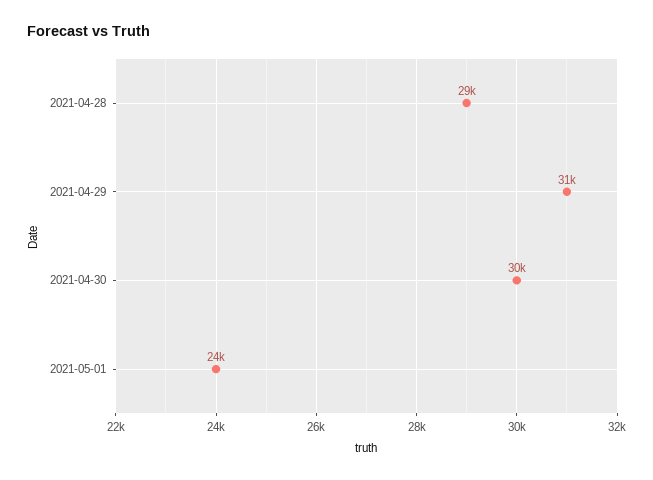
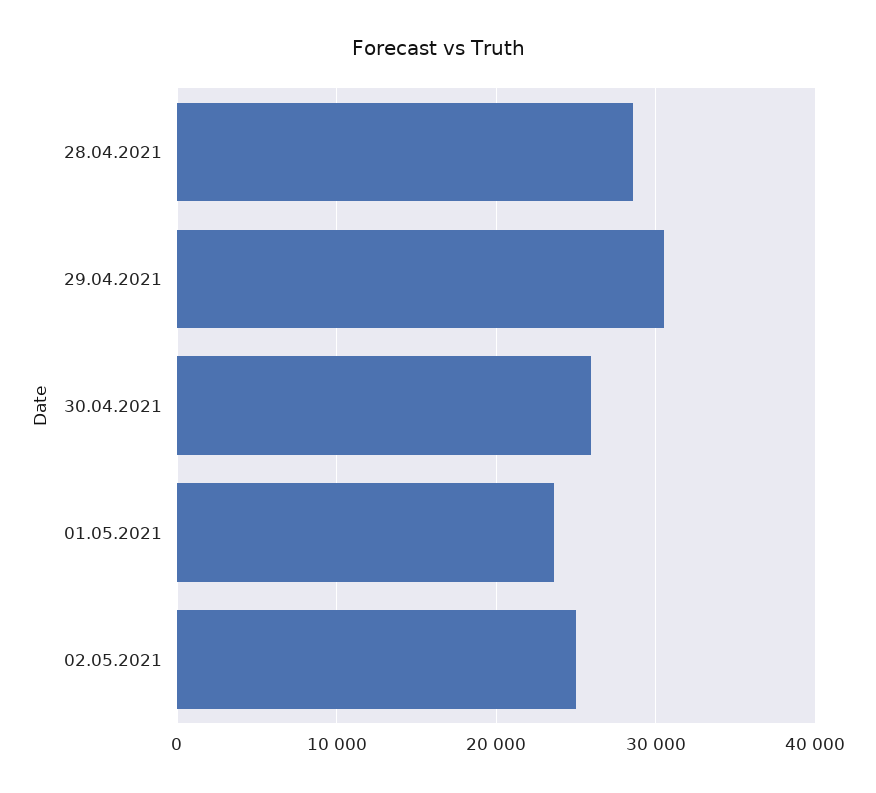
2021-04-30: 30000 -> 26000
02.05.2021: none -> 25000

